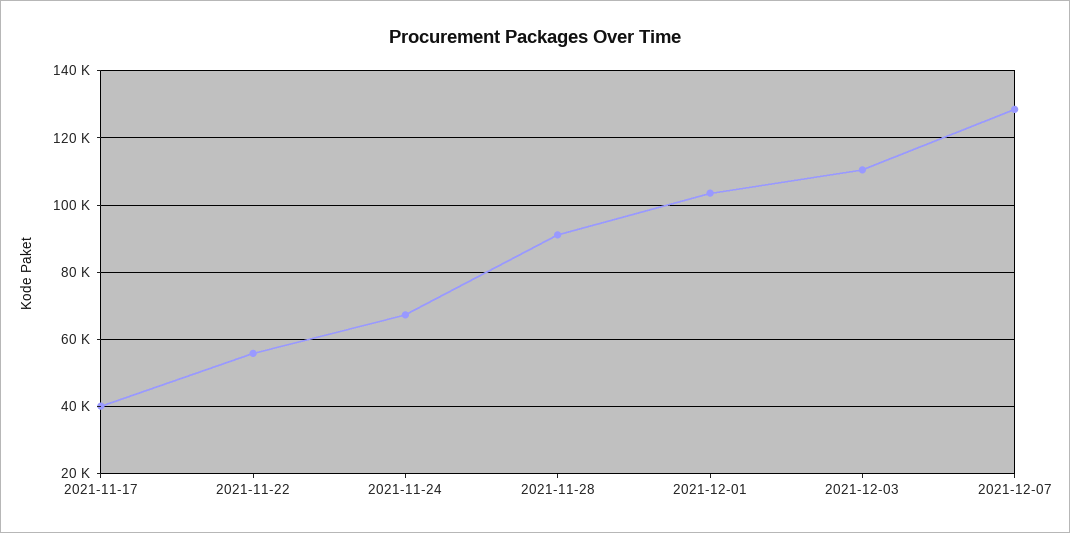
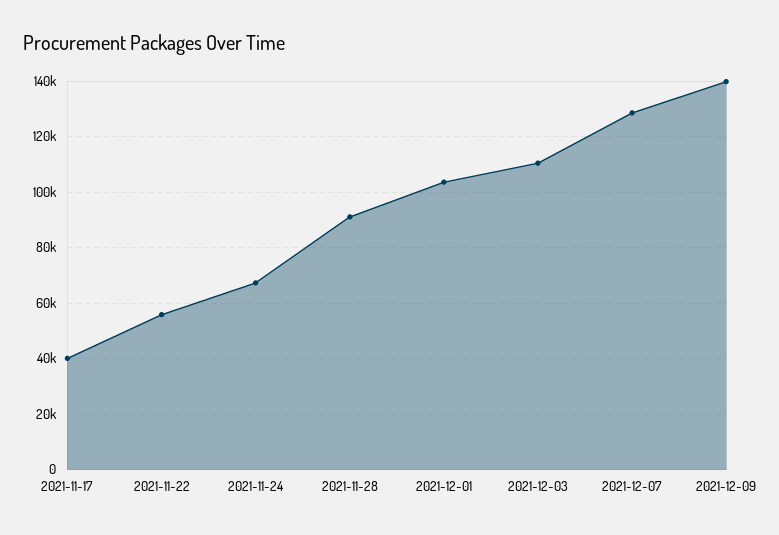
2021-12-09: none -> 140000

